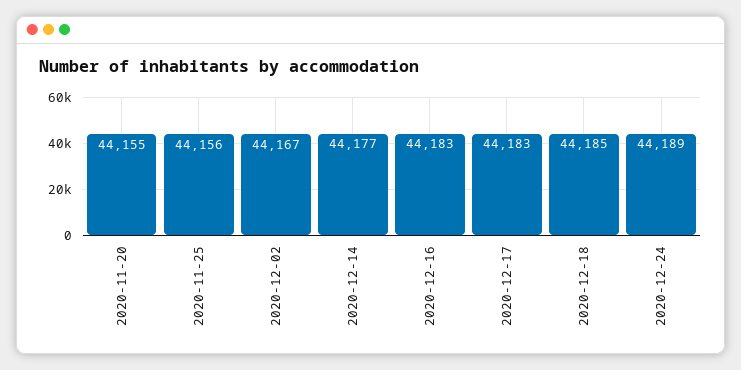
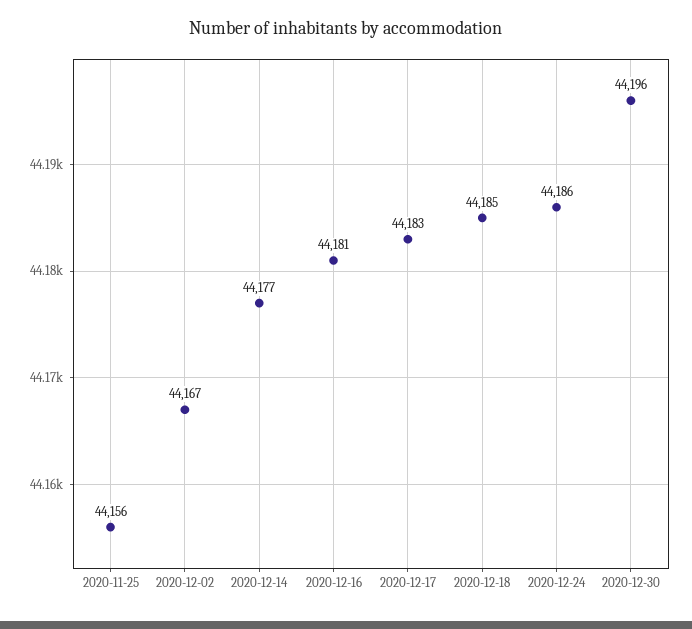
2020-11-20: 44155 -> none
2020-12-16: 44183 -> 44181
2020-12-24: 44189 -> 44186
2020-12-30: none -> 44196

